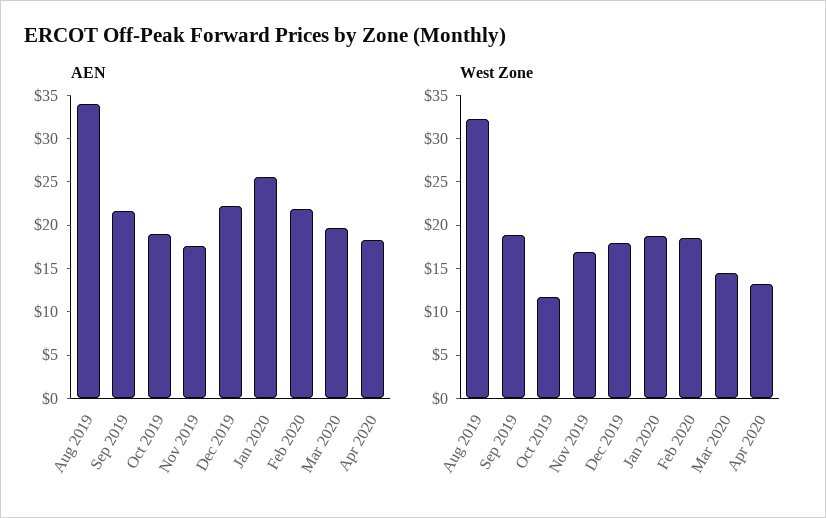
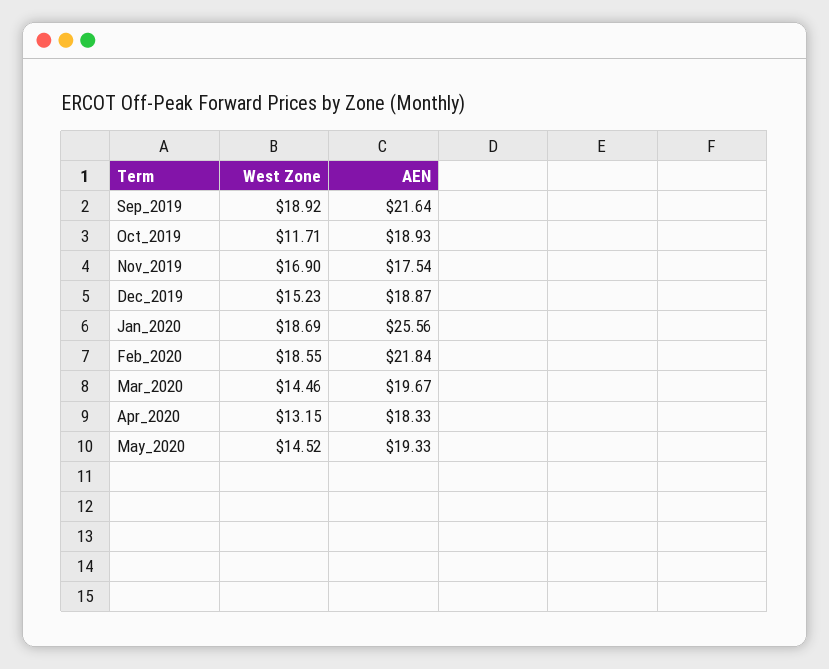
AEN, Aug 2019: 34 -> none
AEN, Dec 2019: 22 -> 18.87
West Zone, Aug 2019: 32 -> none
West Zone, Dec 2019: 18 -> 15.23
West Zone, May_2020: none -> 14.52
AEN, May_2020: none -> 19.33

